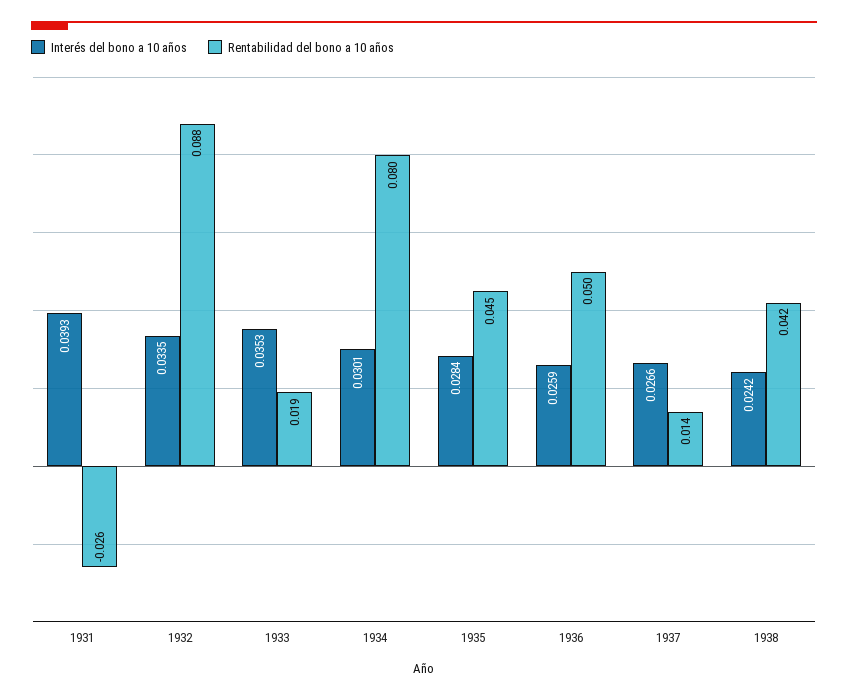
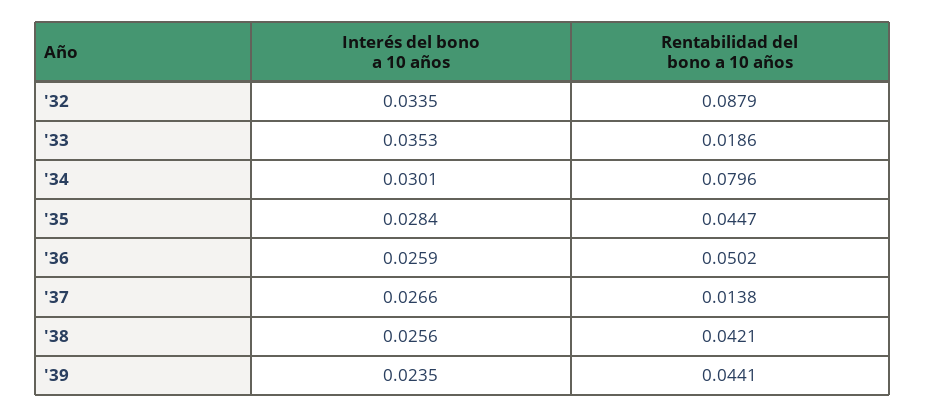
Interés del bono a 10 años, 1931: 0.0393 -> none
Rentabilidad del bono a 10 años, 1931: -0.026 -> none
Interés del bono a 10 años, 1938: 0.0242 -> 0.0256
Interés del bono a 10 años, '39: none -> 0.0235
Rentabilidad del bono a 10 años, '39: none -> 0.0441

